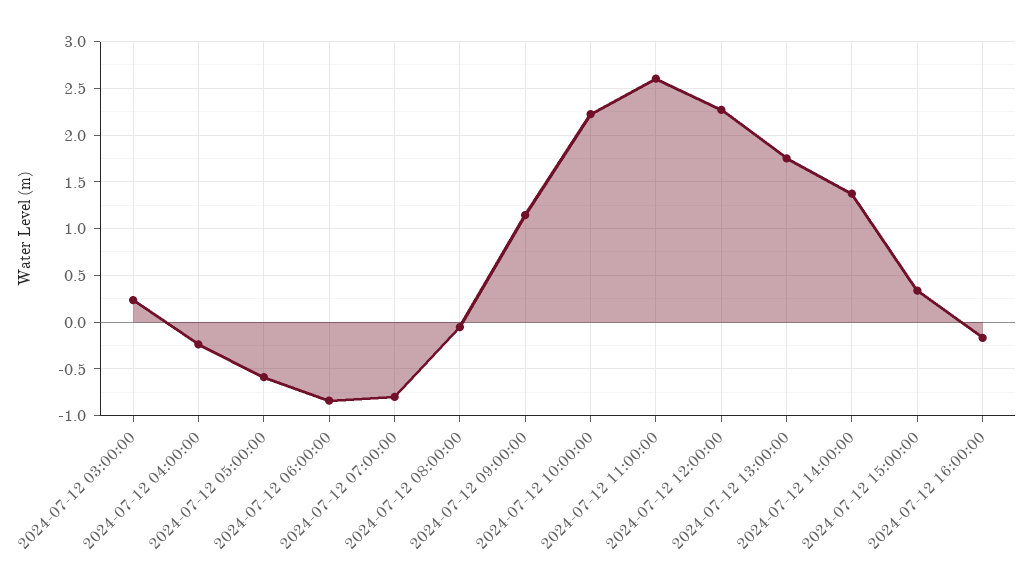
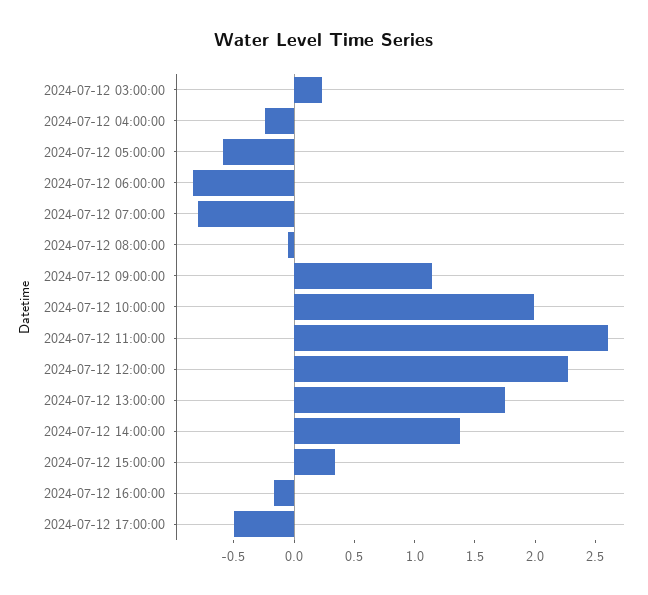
2024-07-12 10:00:00: 2.2 -> 2
2024-07-12 17:00:00: none -> -0.5

